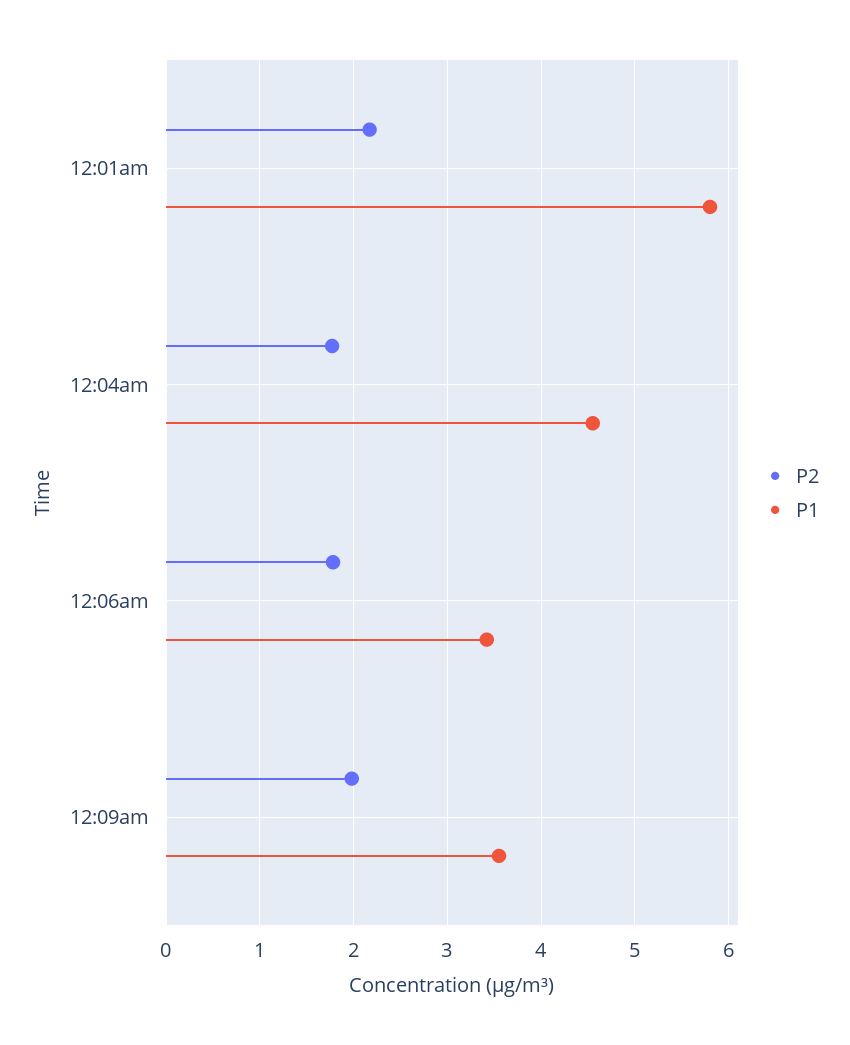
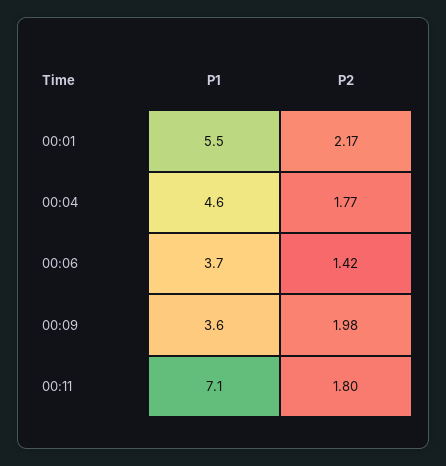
P1, 12:01am: 5.8 -> 5.5
P2, 12:06am: 1.8 -> 1.42
P1, 12:06am: 3.4 -> 3.7
P1, 00:11: none -> 7.1
P2, 00:11: none -> 1.8

